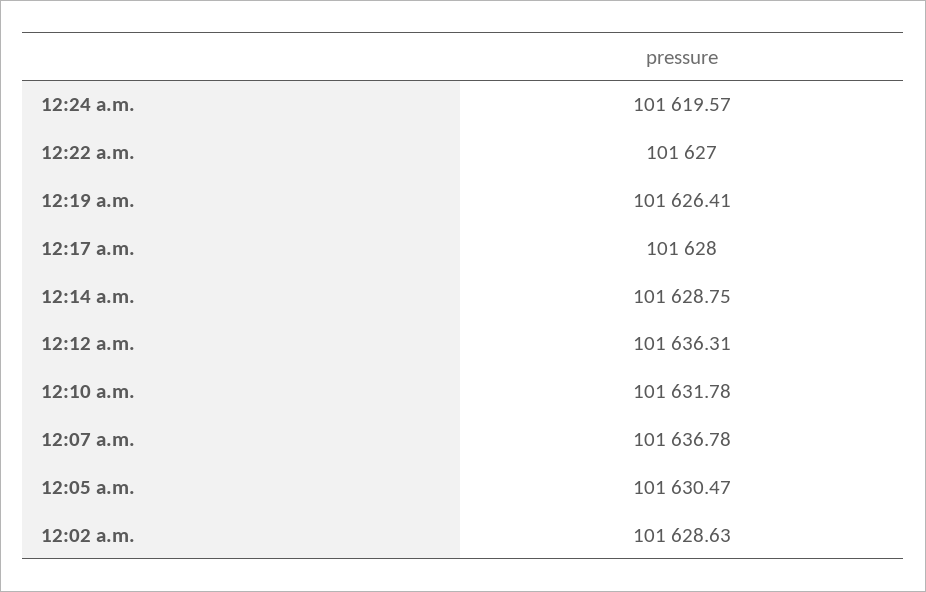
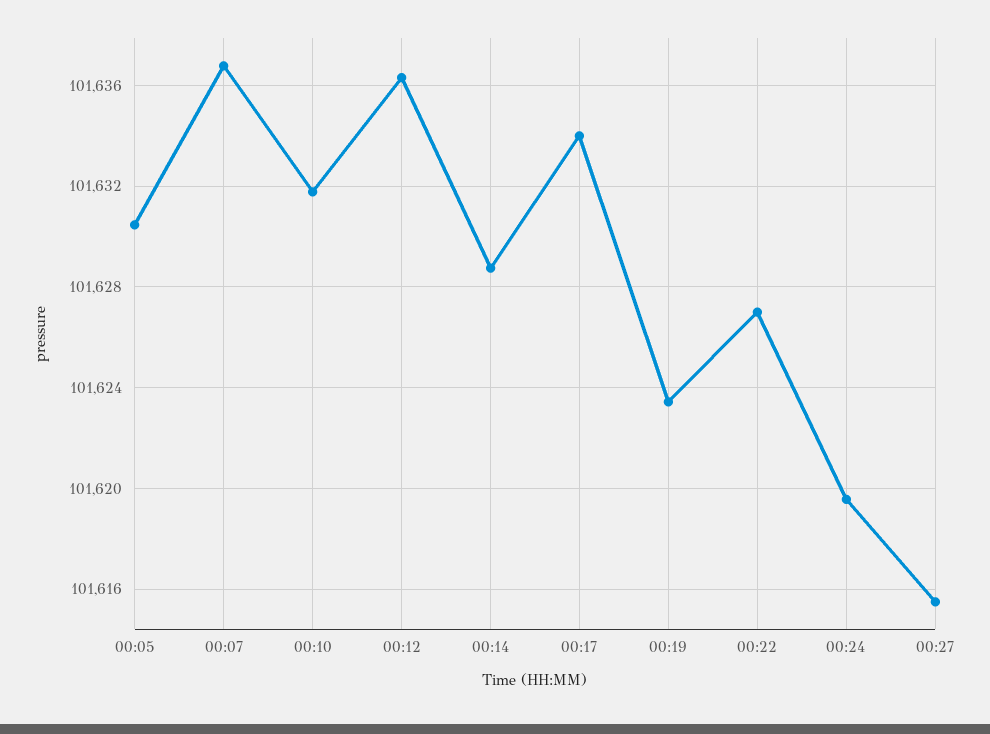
12:19 a.m.: 101626.41 -> 101623.5
12:17 a.m.: 101628 -> 101634
12:02 a.m.: 101628.63 -> none
00:27: none -> 101615.5

